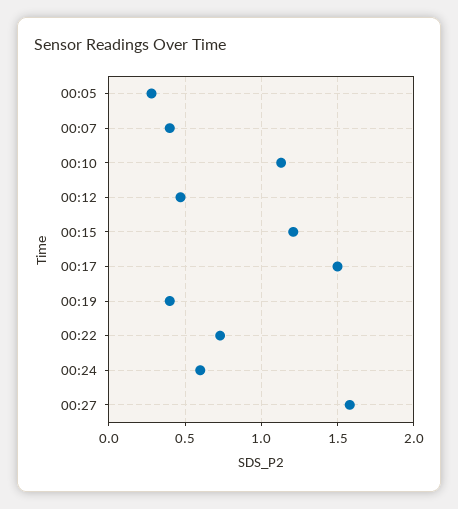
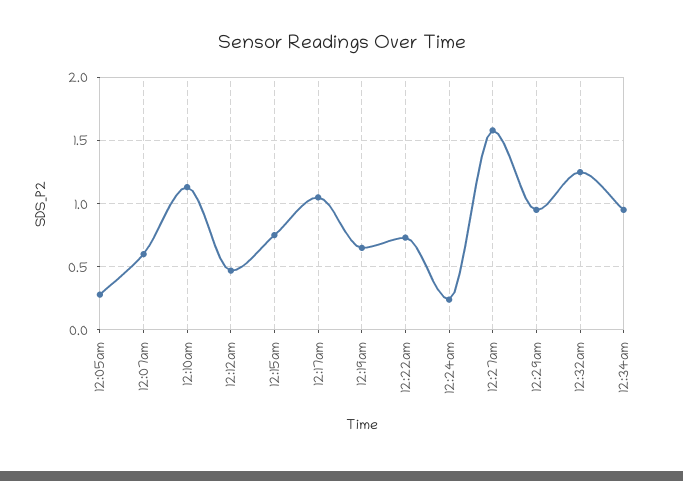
00:07: 0.4 -> 0.6
00:15: 1.2 -> 0.75
00:17: 1.5 -> 1.05
00:19: 0.4 -> 0.65
00:24: 0.6 -> 0.25
12:29am: none -> 0.95
12:32am: none -> 1.25
12:34am: none -> 0.95

